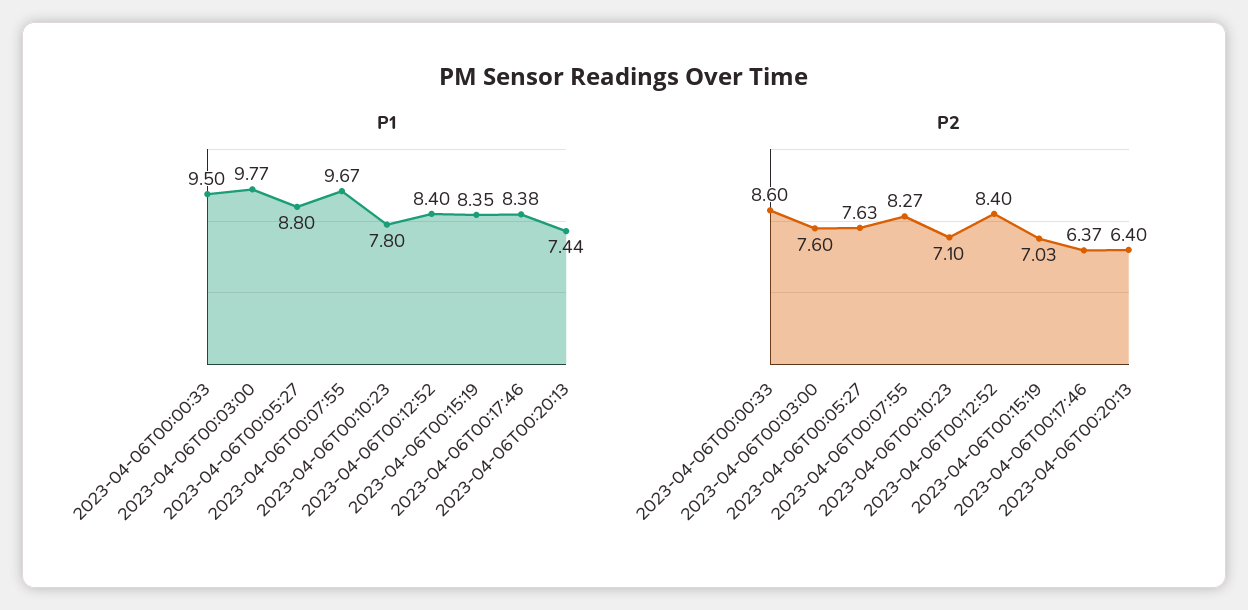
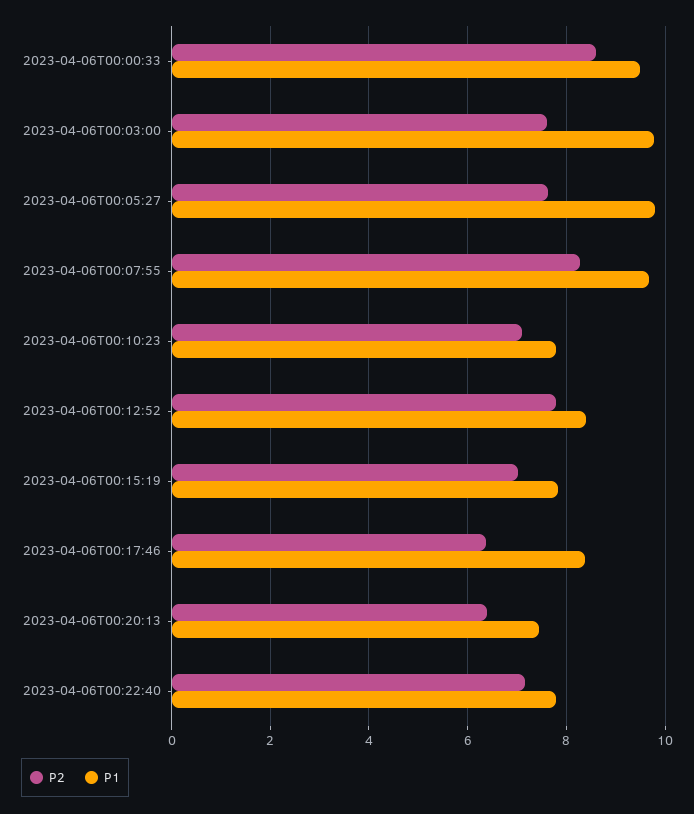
P1, 2023-04-06T00:05:27: 8.8 -> 9.8
P1, 2023-04-06T00:15:19: 8.35 -> 7.8
P2, 2023-04-06T00:12:52: 8.4 -> 7.8
P2, 2023-04-06T00:22:40: none -> 7.2
P1, 2023-04-06T00:22:40: none -> 7.8

